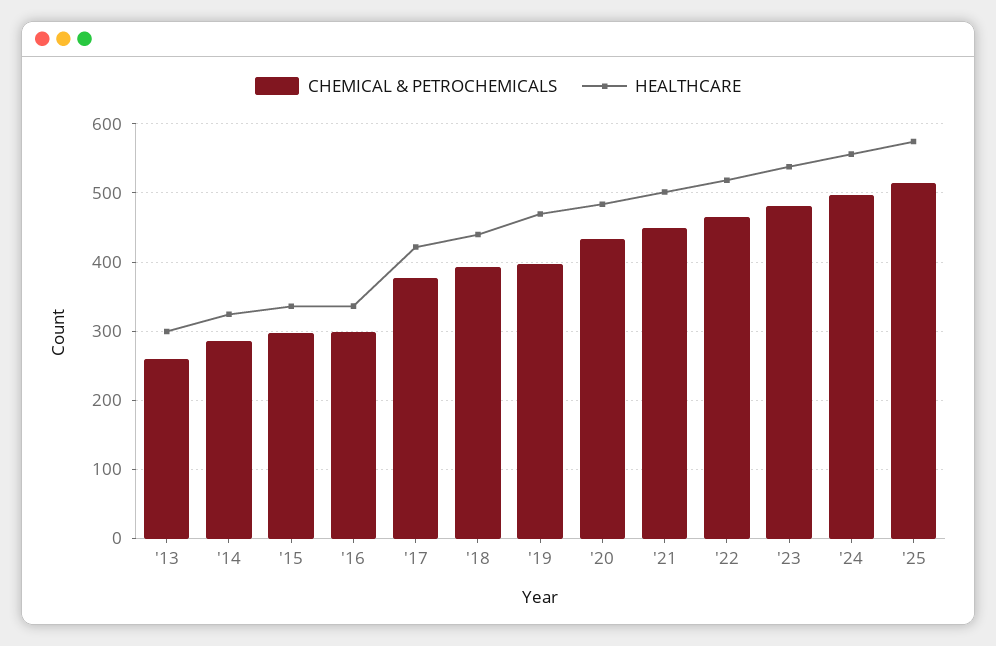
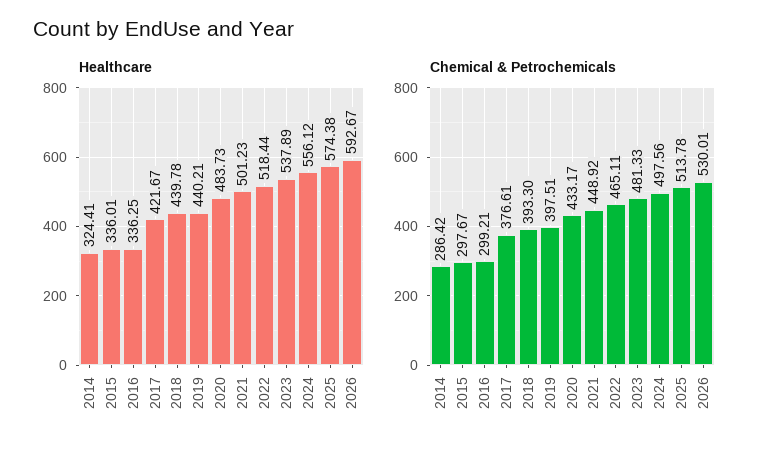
CHEMICAL & PETROCHEMICALS, '13: 260 -> none
HEALTHCARE, '13: 300 -> none
HEALTHCARE, '19: 470 -> 440.21
HEALTHCARE, 2026: none -> 592.67
CHEMICAL & PETROCHEMICALS, 2026: none -> 530.01

